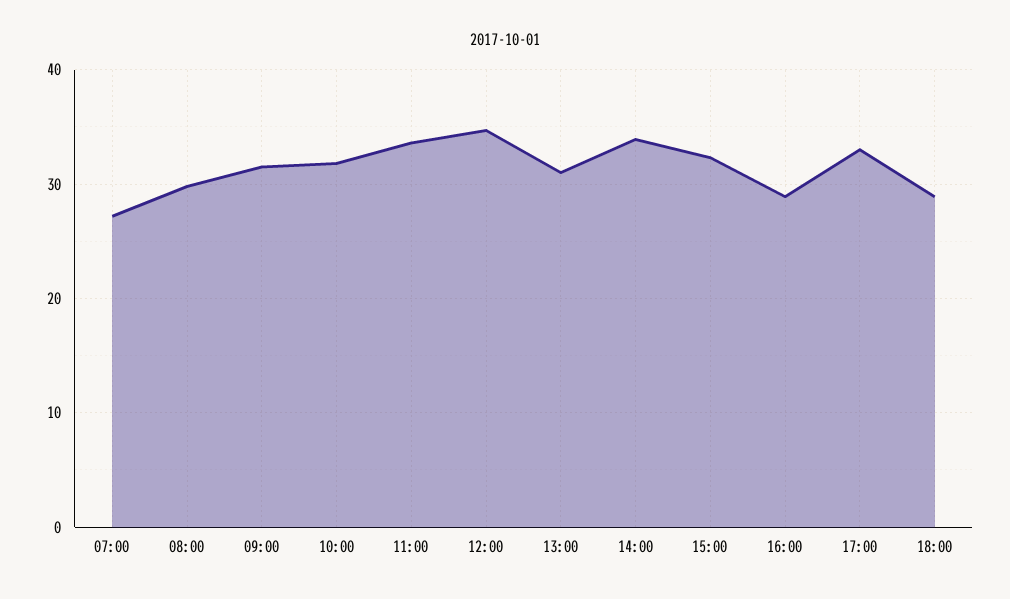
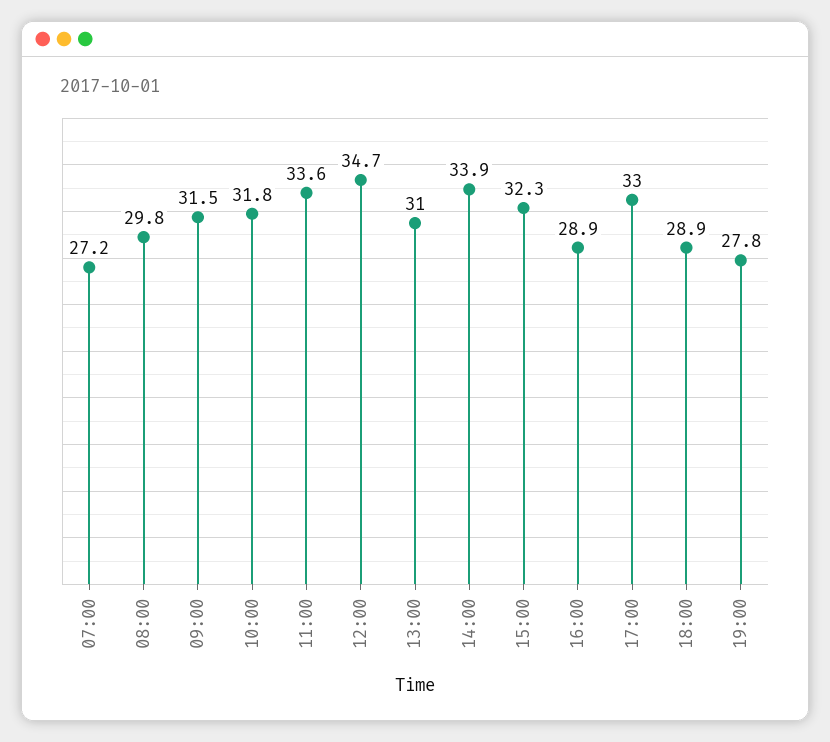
19:00: none -> 27.8

